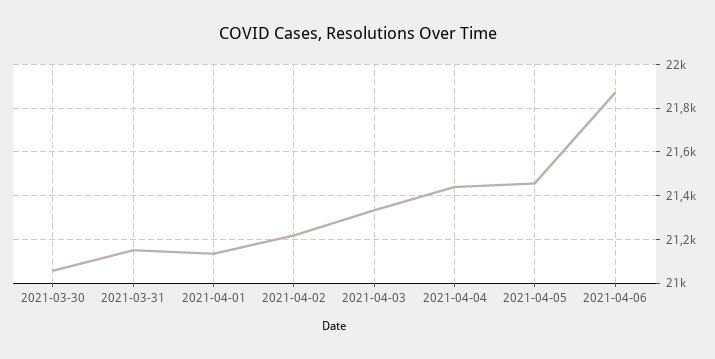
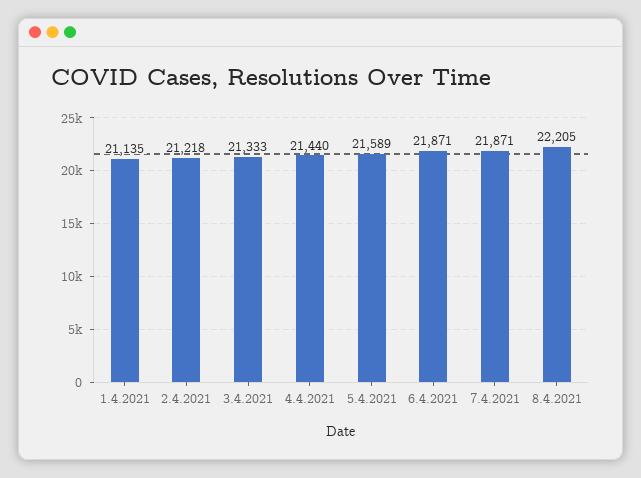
2021-03-30: 21050 -> none
2021-03-31: 21150 -> none
2021-04-05: 21450 -> 21589
7.4.2021: none -> 21871
8.4.2021: none -> 22205

